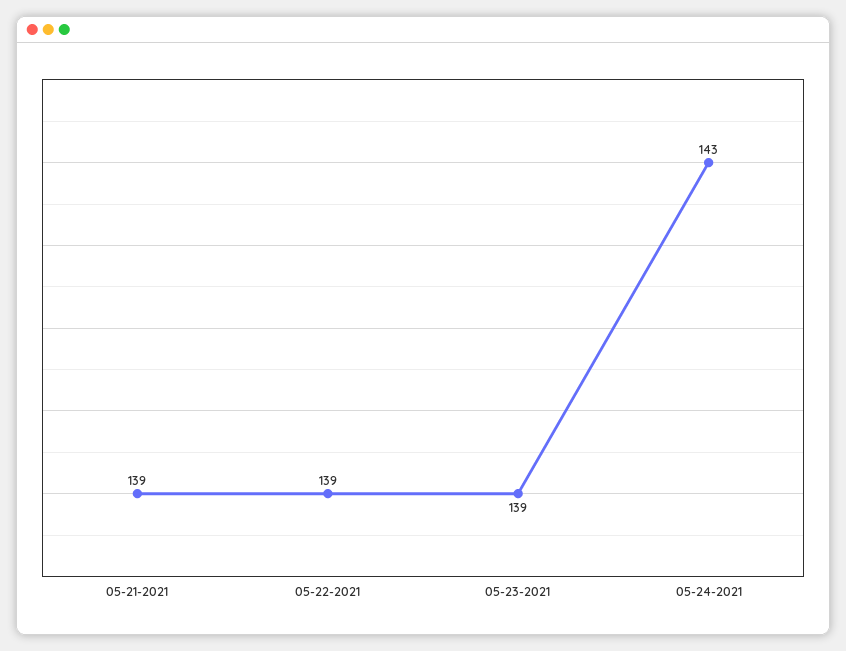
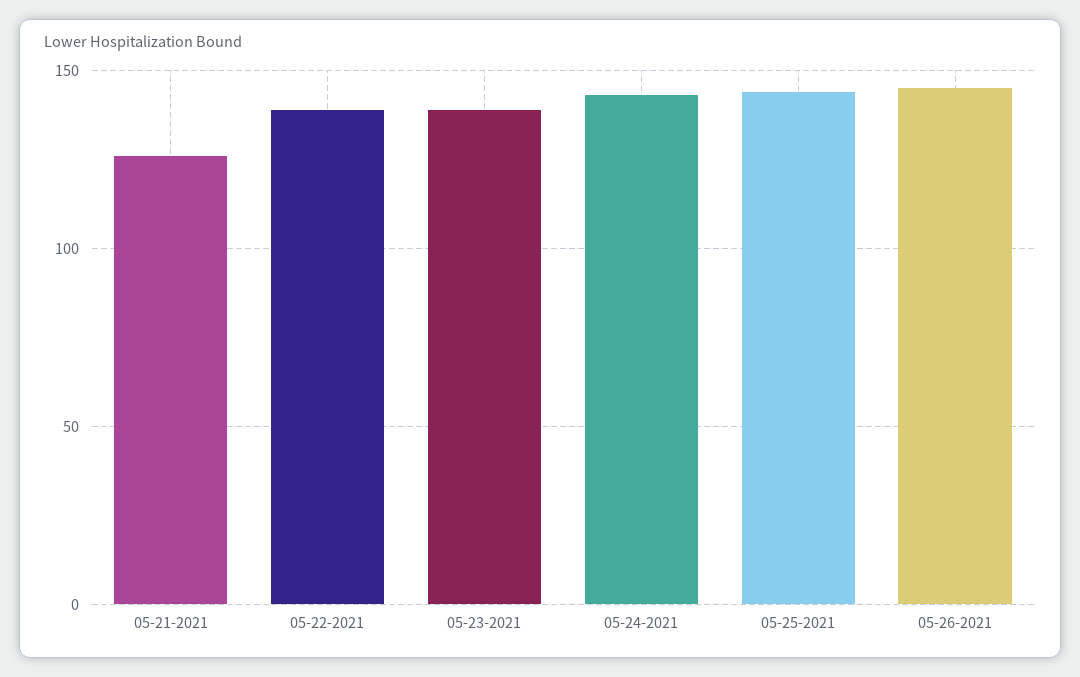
05-21-2021: 139 -> 125
05-25-2021: none -> 145
05-26-2021: none -> 145

